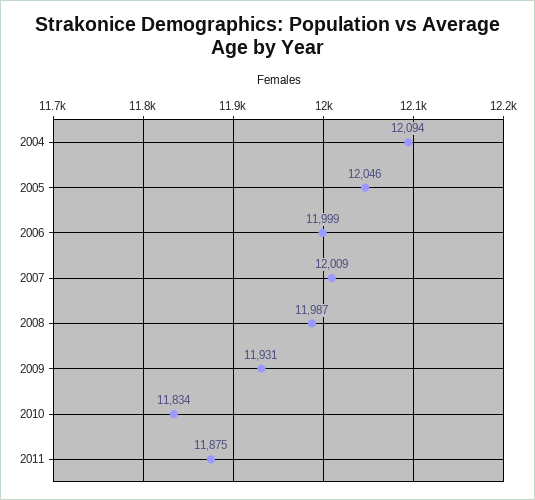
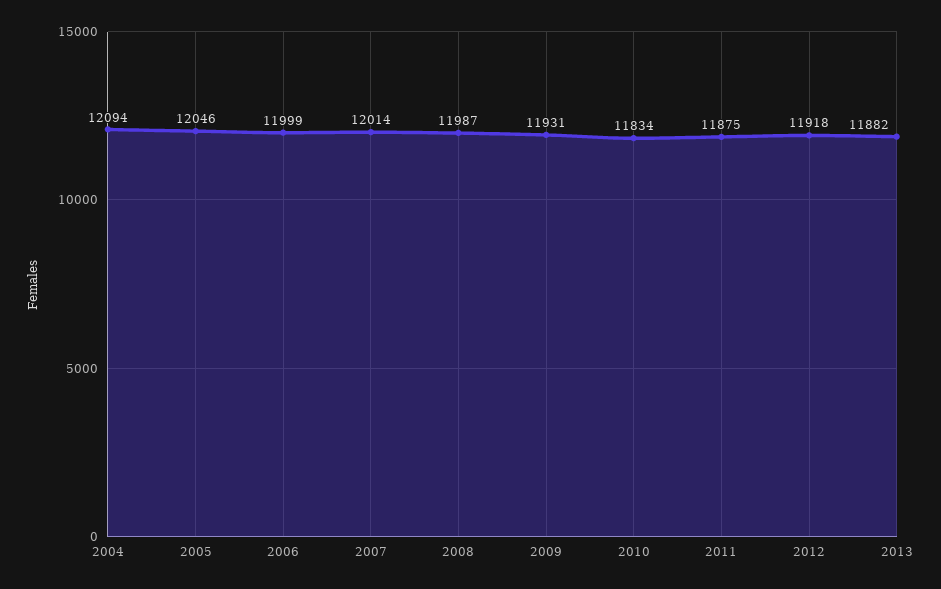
2007: 12009 -> 12014
2012: none -> 11918
2013: none -> 11882

